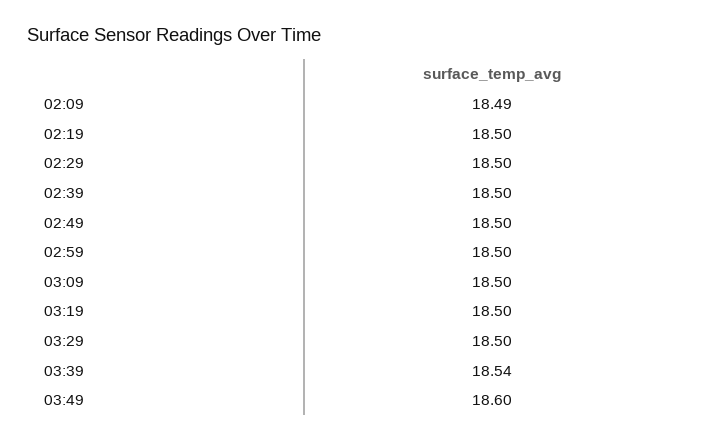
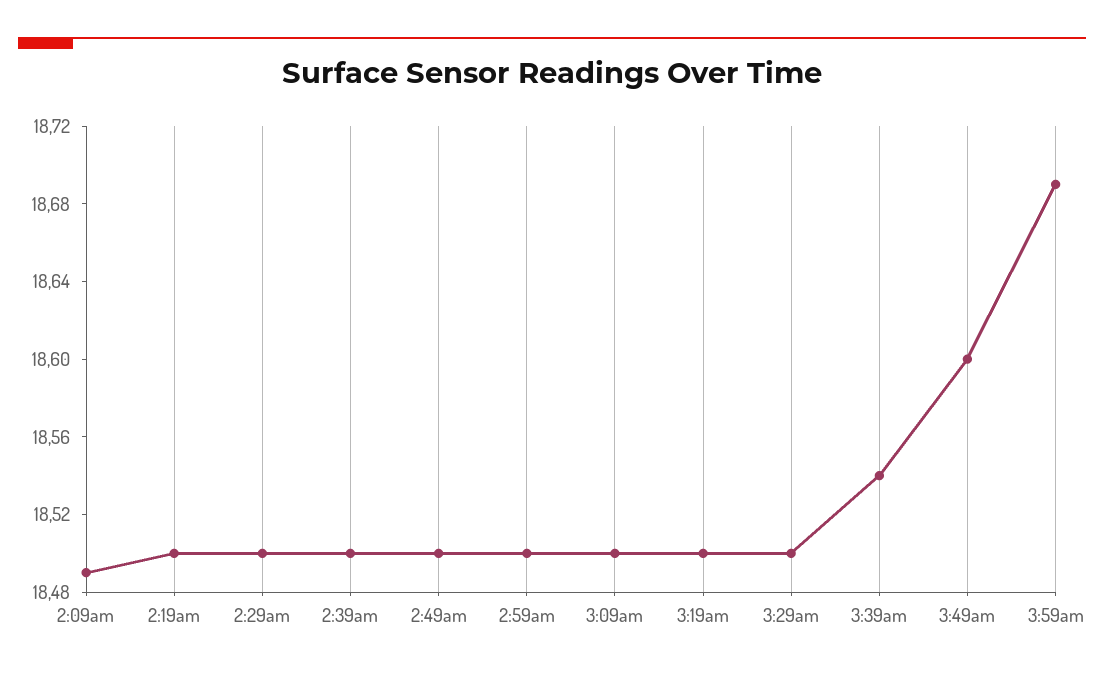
3:59am: none -> 18.69

